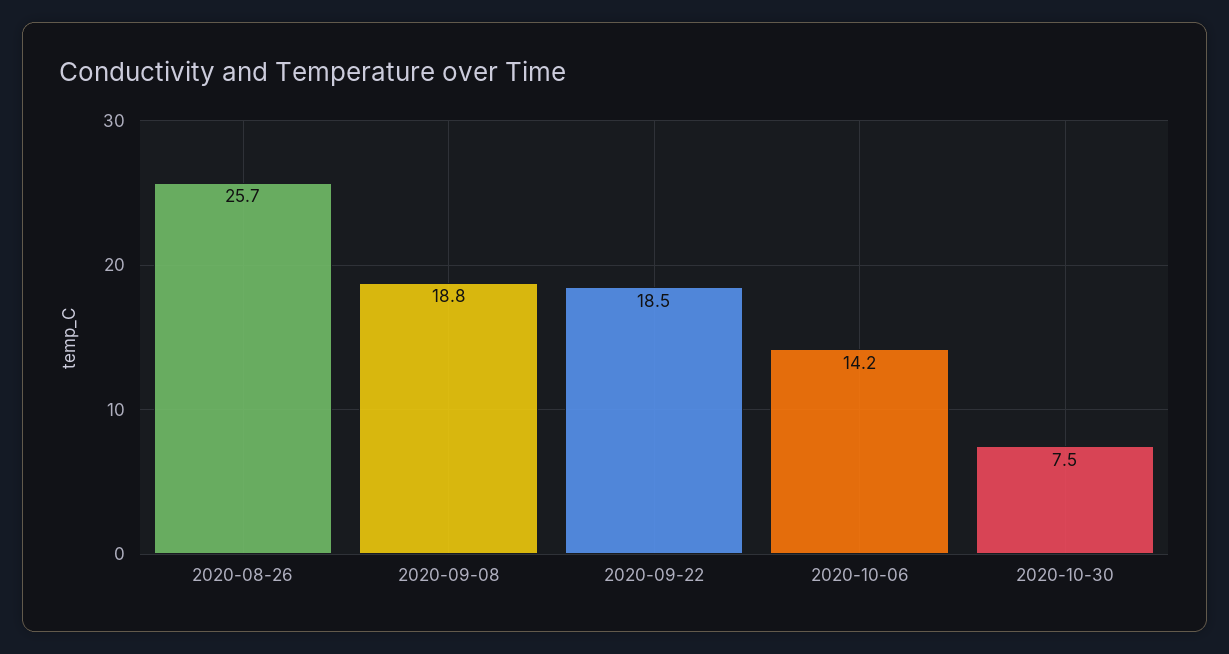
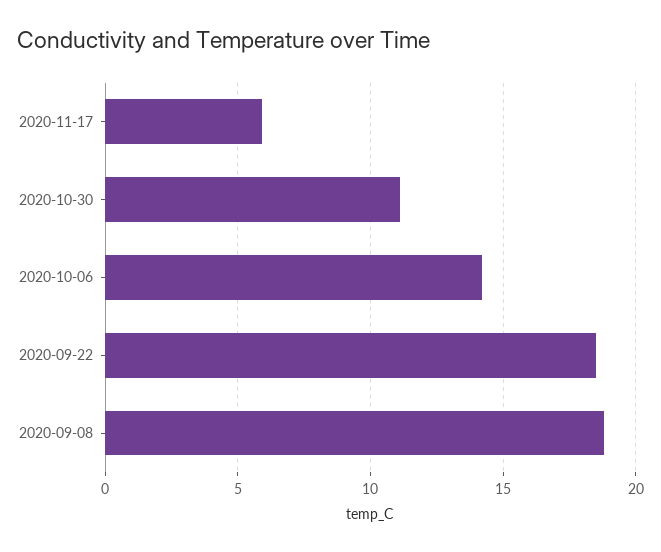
2020-08-26: 25.7 -> none
2020-10-30: 7.5 -> 11
2020-11-17: none -> 6

